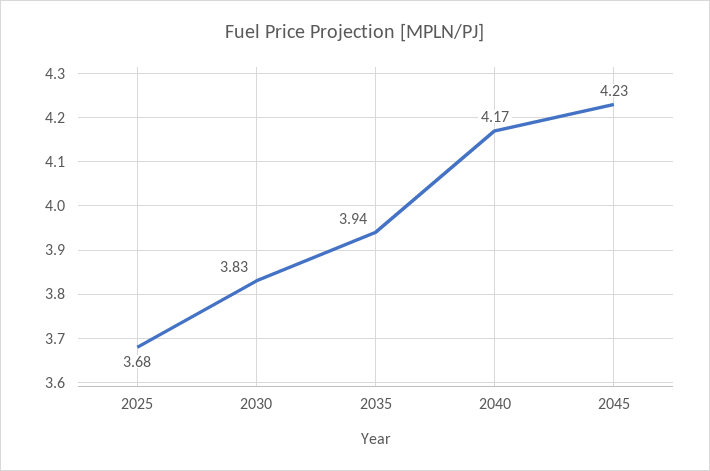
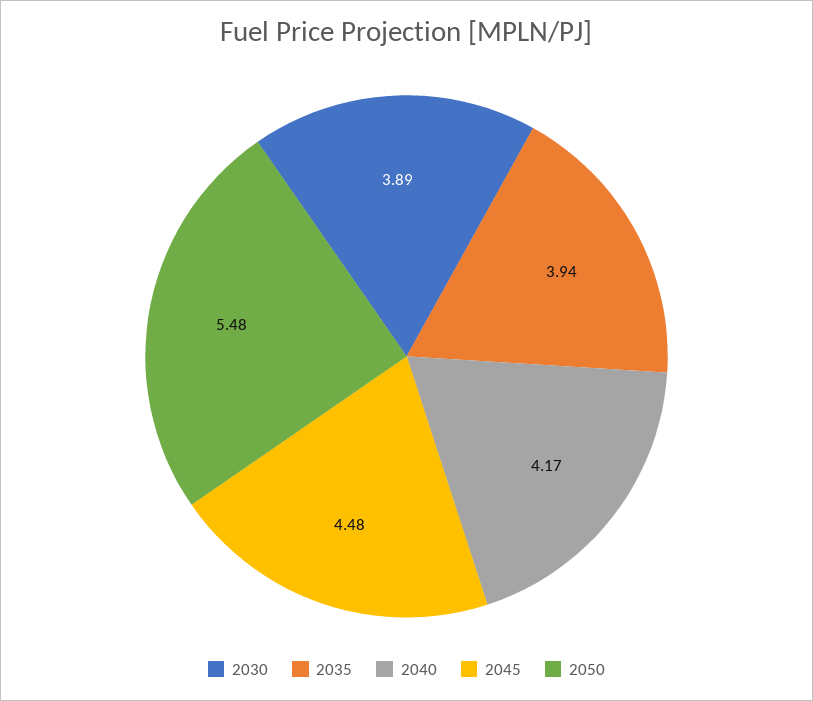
2025: 3.68 -> none
2030: 3.83 -> 3.89
2045: 4.23 -> 4.48
2050: none -> 5.48

